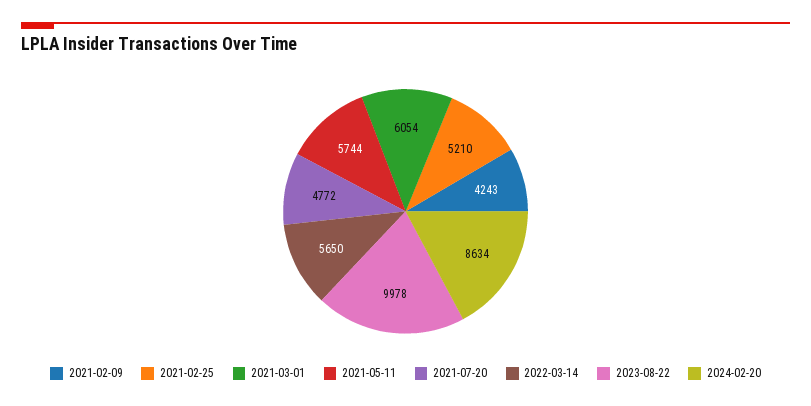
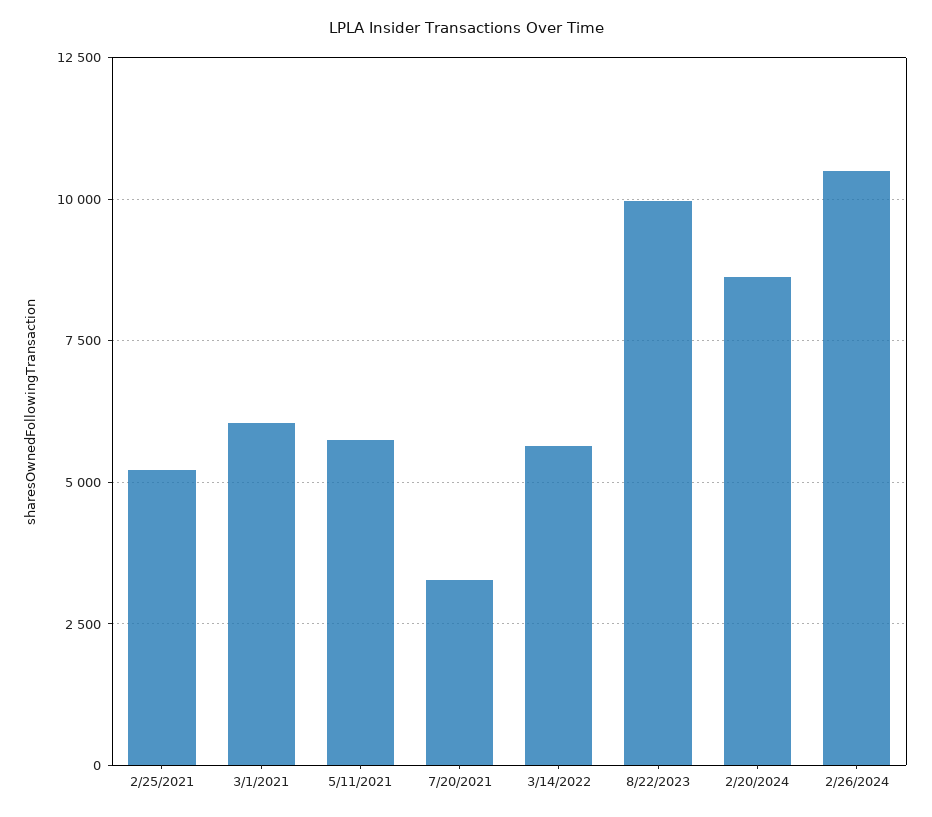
2021-02-09: 4243 -> none
2021-07-20: 4772 -> 3250
2/26/2024: none -> 10500

